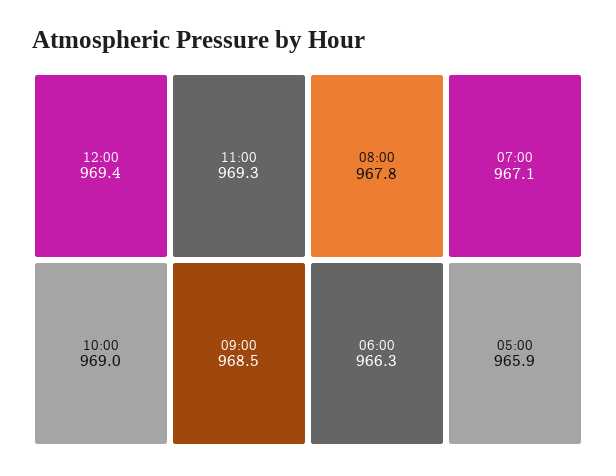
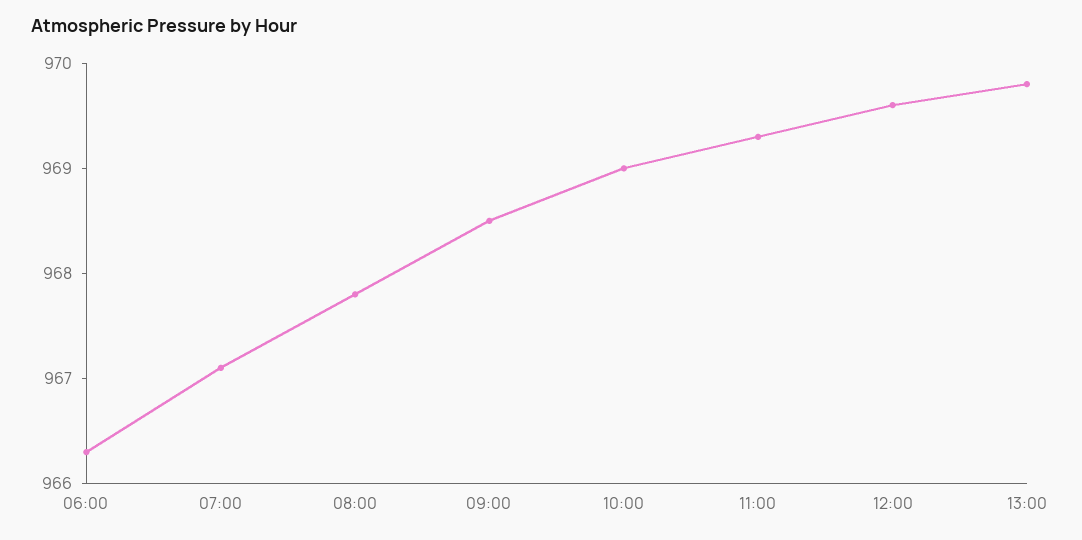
12:00: 969.4 -> 969.6
05:00: 965.9 -> none
13:00: none -> 969.8

